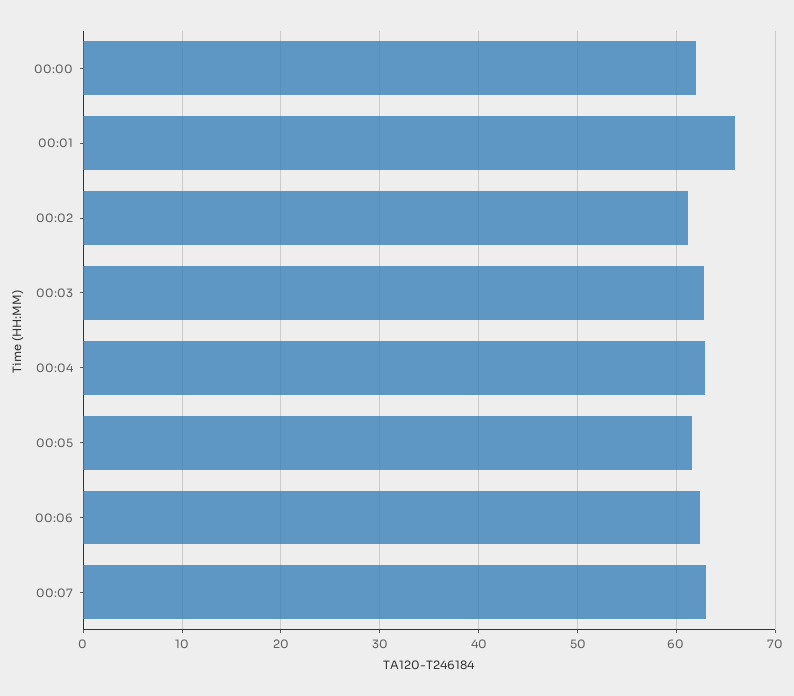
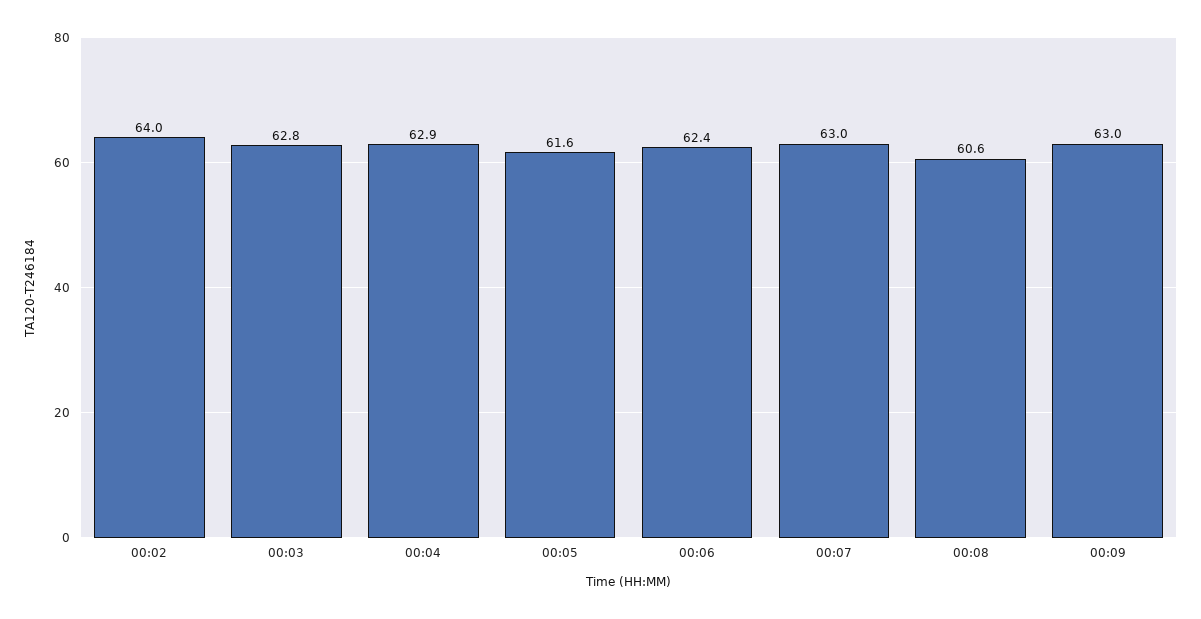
00:00: 62 -> none
00:01: 66 -> none
00:02: 61 -> 64
00:08: none -> 60.6
00:09: none -> 63

